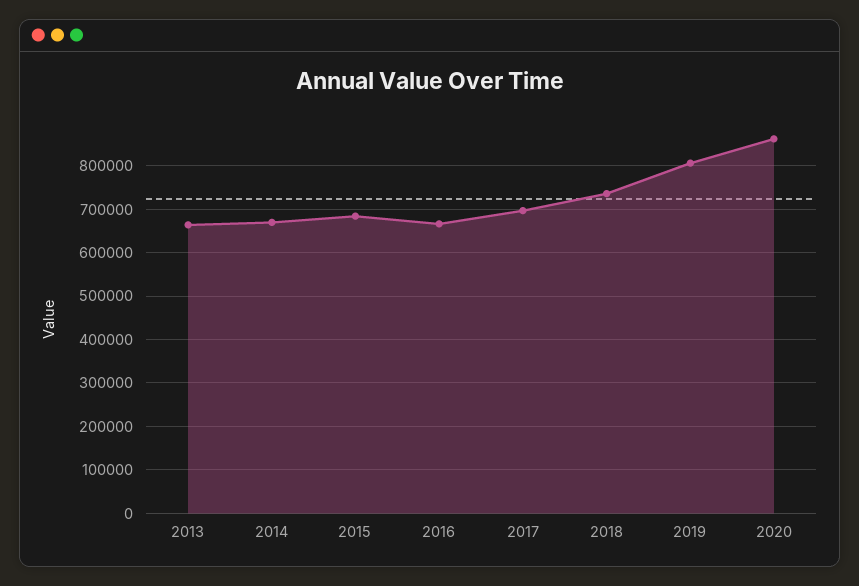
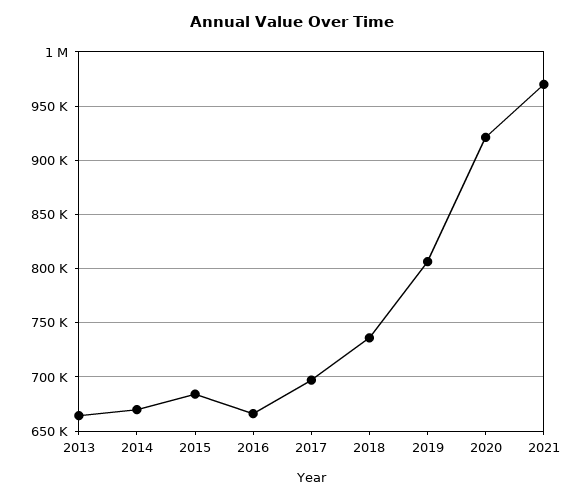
2020: 860000 -> 920000
2021: none -> 970000

